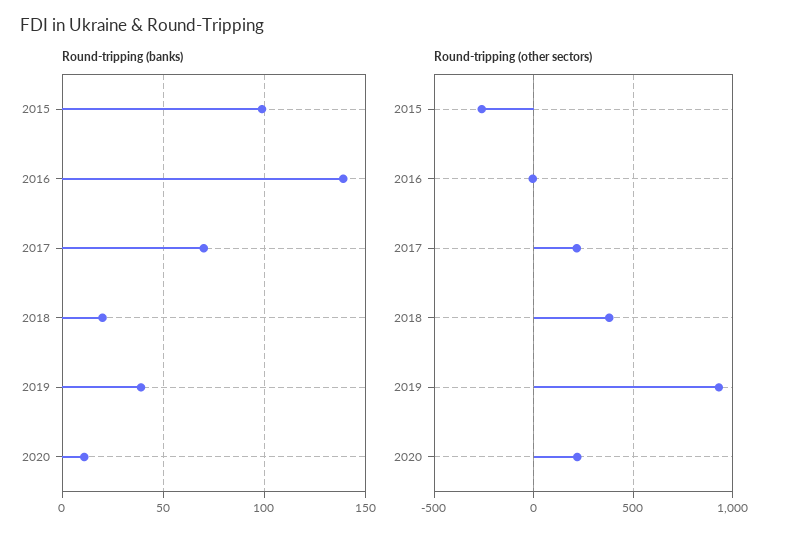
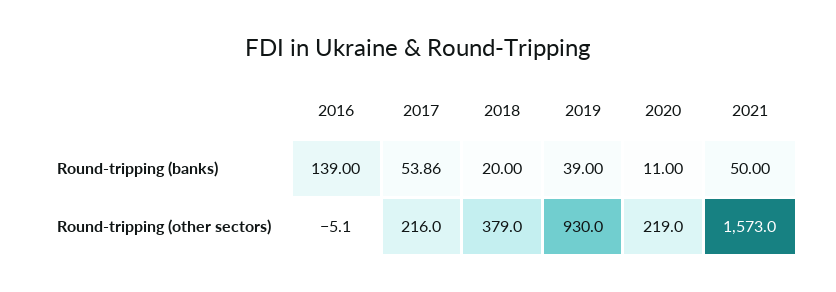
Round-tripping (banks), 2015: 100 -> none
Round-tripping (banks), 2017: 70 -> 53.86
Round-tripping (other sectors), 2015: -250 -> none
Round-tripping (banks), 2021: none -> 50
Round-tripping (other sectors), 2021: none -> 1573

